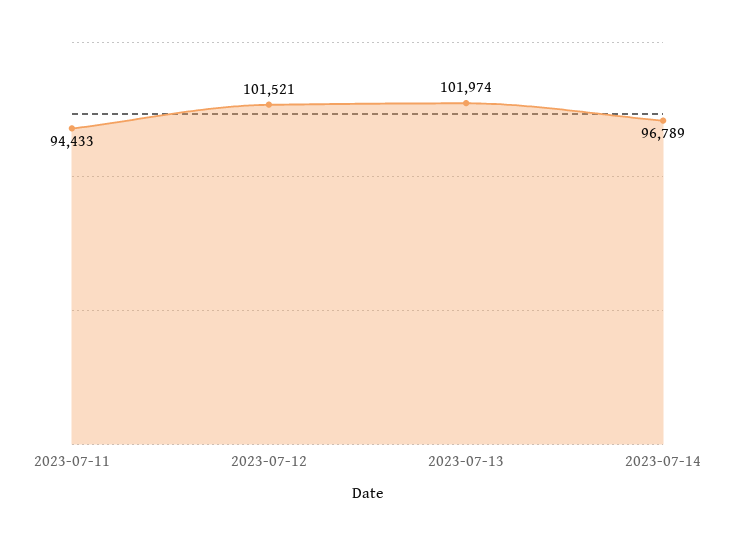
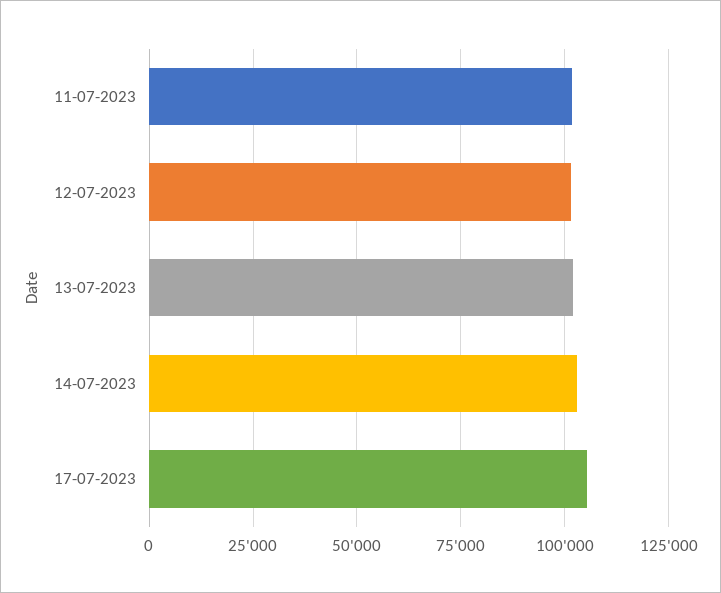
2023-07-11: 94433 -> 102500
2023-07-14: 96789 -> 102500
17-07-2023: none -> 105000

